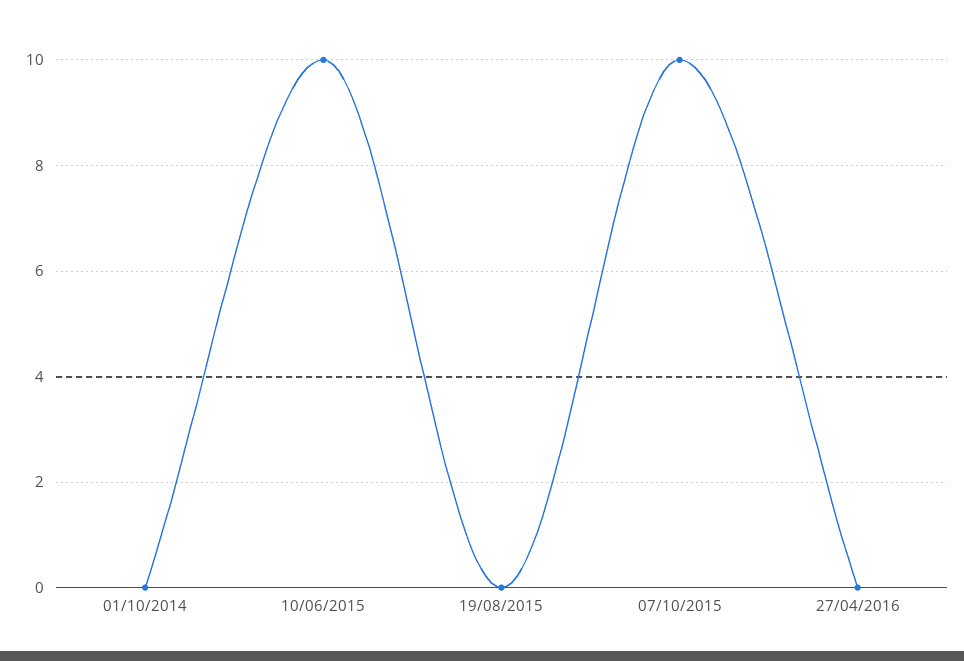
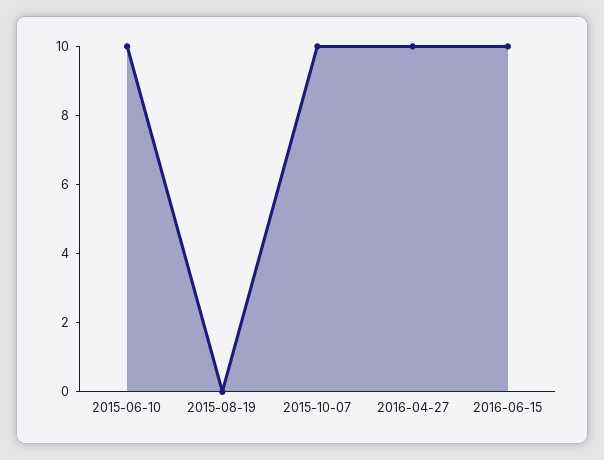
01/10/2014: 0 -> none
27/04/2016: 0 -> 10
2016-06-15: none -> 10

